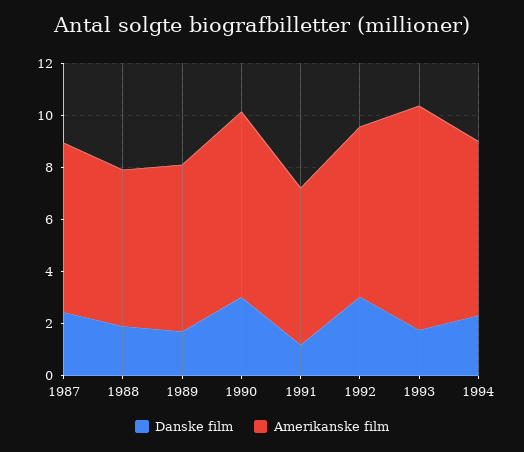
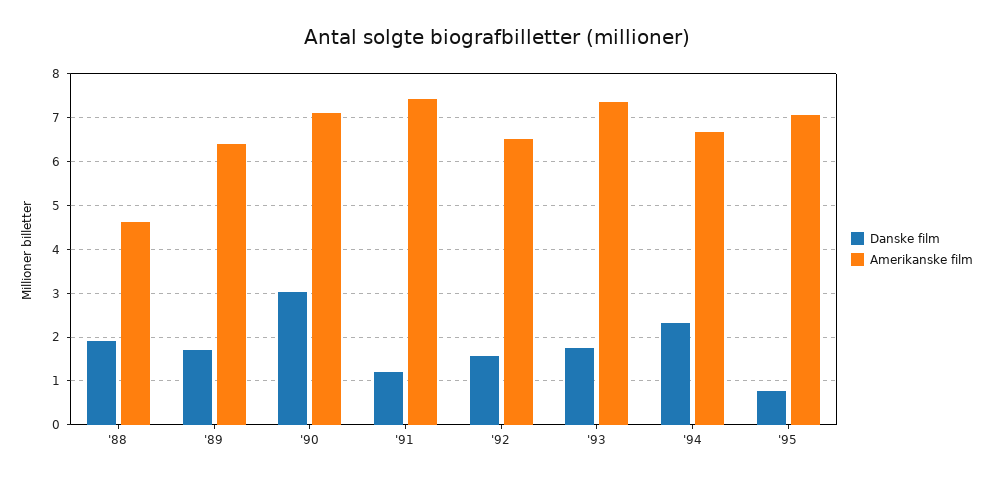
Danske film, 1987: 2.5 -> none
Amerikanske film, 1987: 6.5 -> none
Amerikanske film, 1988: 6 -> 4.6
Amerikanske film, 1991: 6 -> 7.4
Danske film, 1992: 3 -> 1.6
Amerikanske film, 1993: 8.5 -> 7.4
Danske film, '95: none -> 0.8
Amerikanske film, '95: none -> 7

